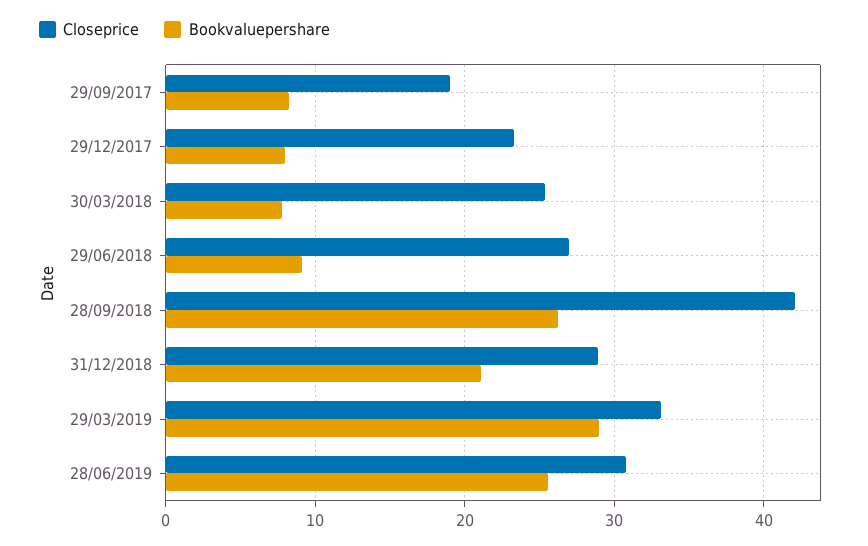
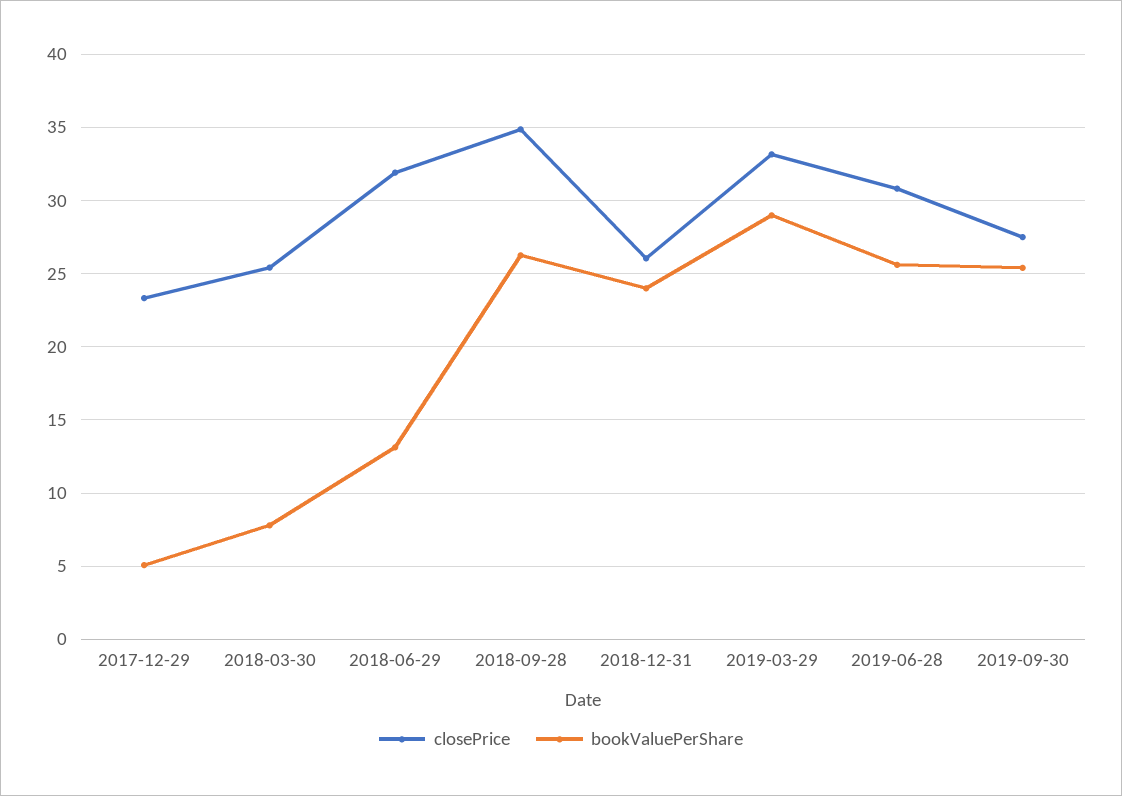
Closeprice, 29/09/2017: 19 -> none
Bookvaluepershare, 29/09/2017: 8 -> none
Bookvaluepershare, 29/12/2017: 8 -> 5
Closeprice, 29/06/2018: 27 -> 32
Bookvaluepershare, 29/06/2018: 9 -> 13
Closeprice, 28/09/2018: 42 -> 35
Closeprice, 31/12/2018: 29 -> 26
Bookvaluepershare, 31/12/2018: 21 -> 24
Closeprice, 2019-09-30: none -> 27.5
Bookvaluepershare, 2019-09-30: none -> 25.5

